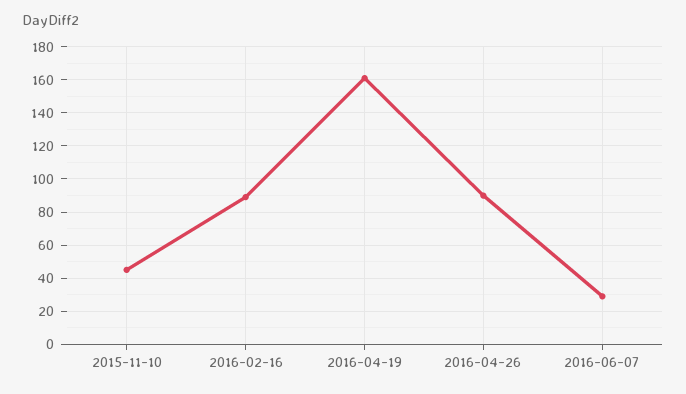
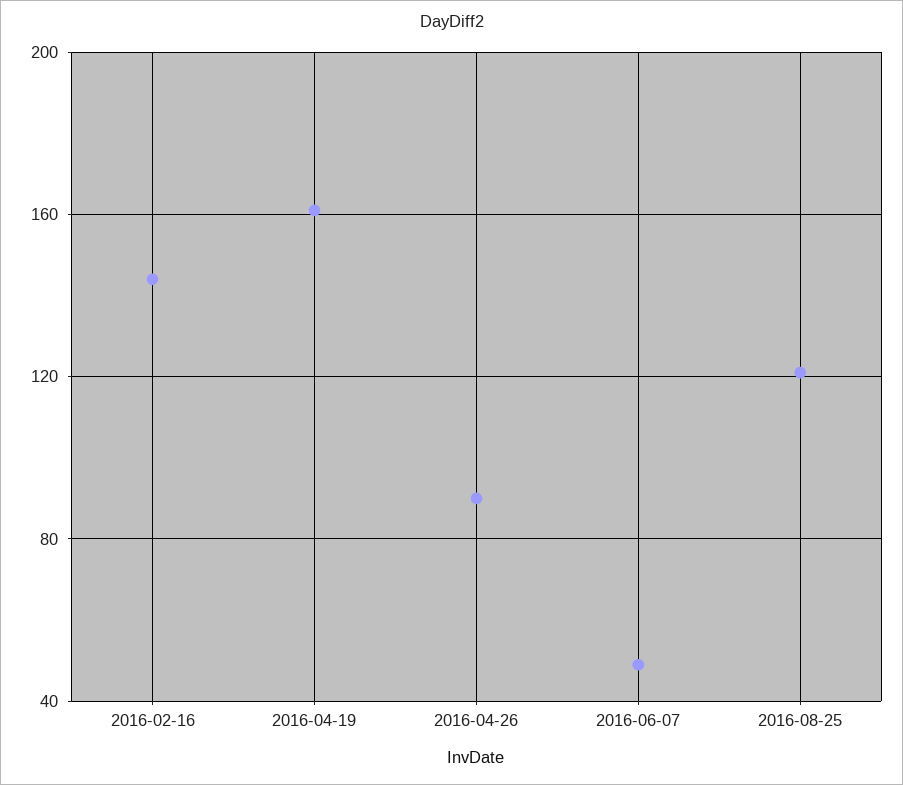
2015-11-10: 45 -> none
2016-02-16: 90 -> 145
2016-06-07: 30 -> 50
2016-08-25: none -> 120

